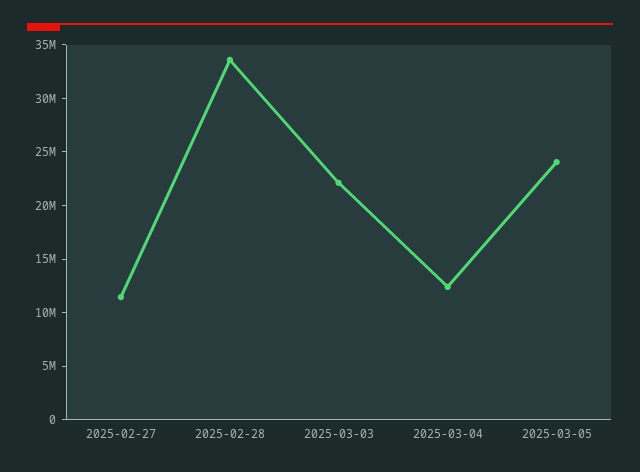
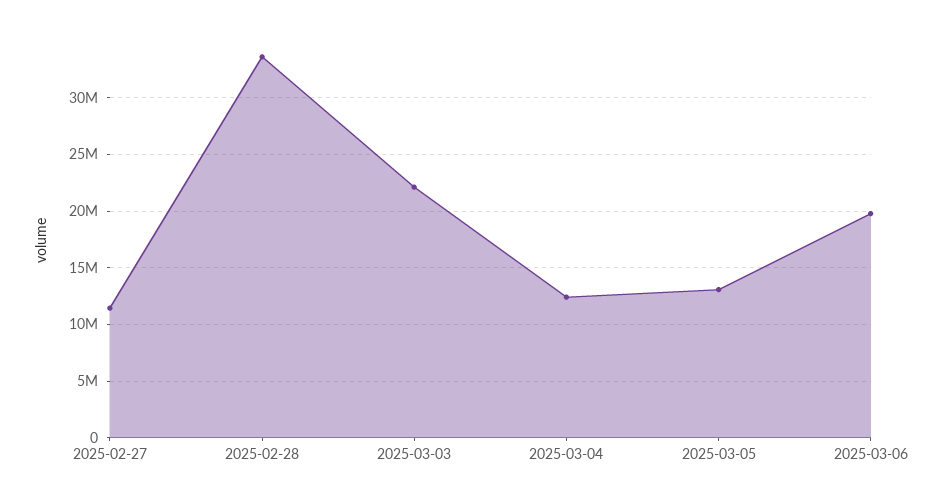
2025-03-05: 24000000 -> 13000000
2025-03-06: none -> 20000000

